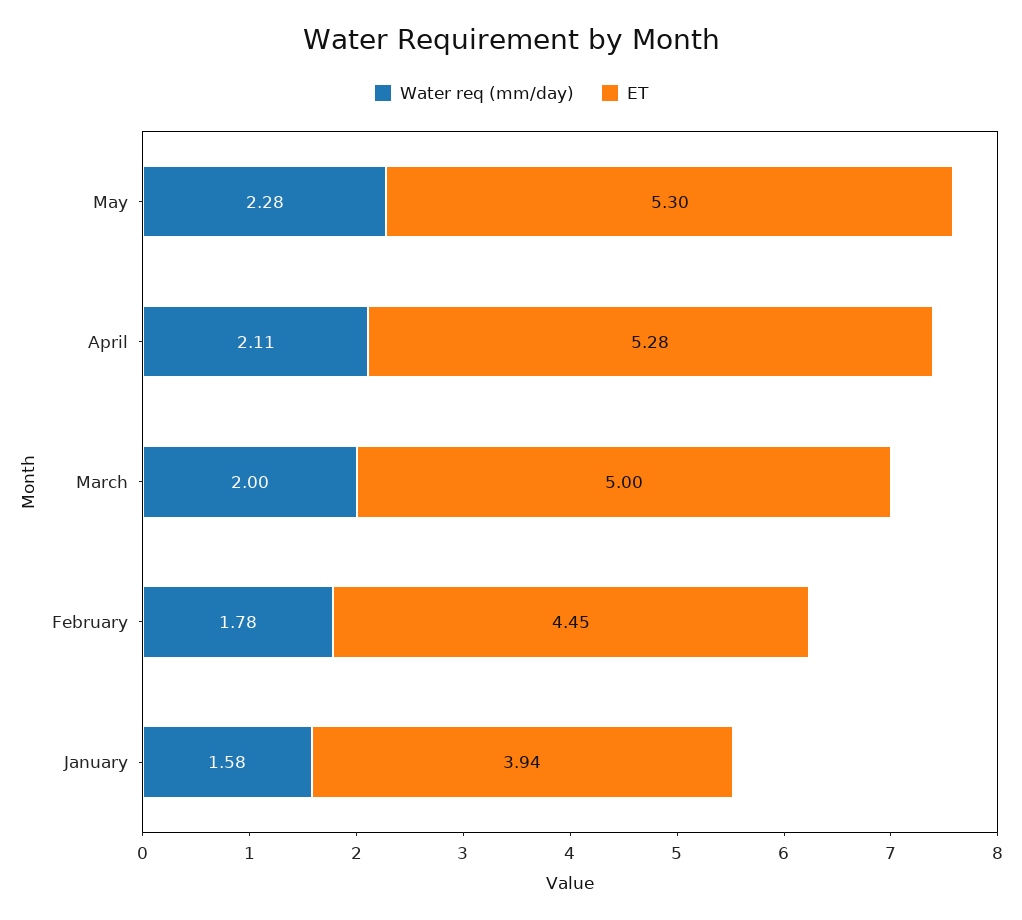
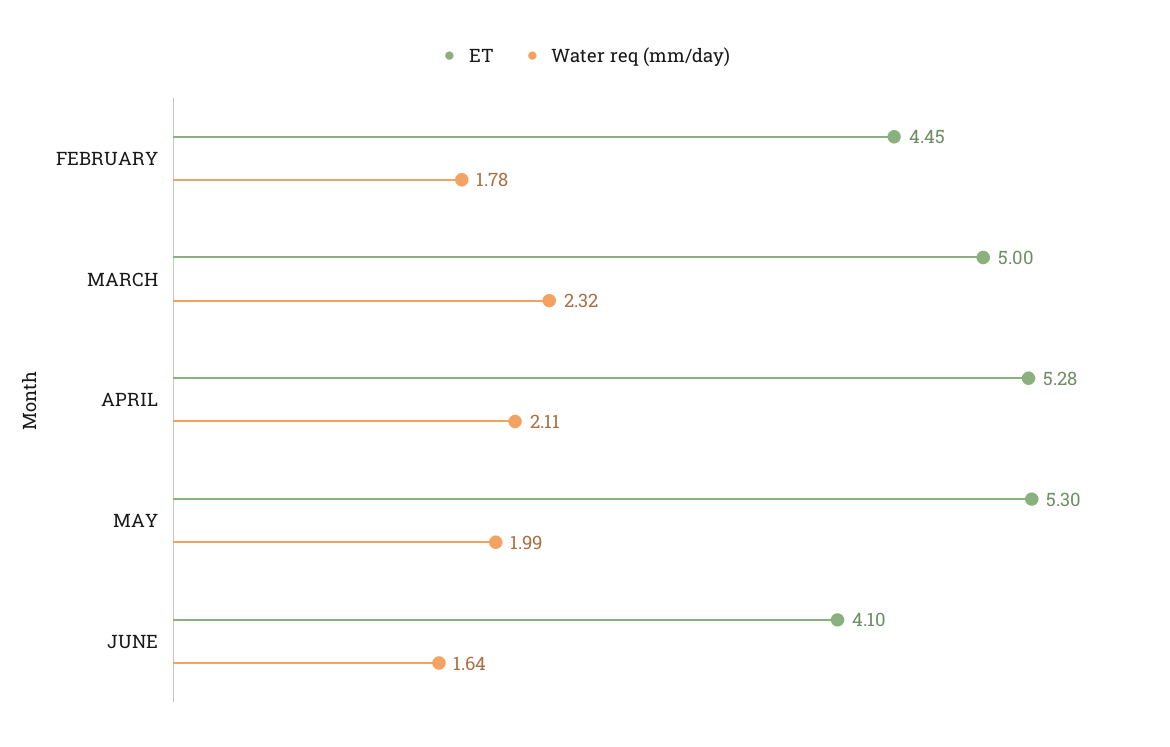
Water req (mm/day), May: 2.28 -> 1.99
Water req (mm/day), March: 2 -> 2.32
Water req (mm/day), January: 1.58 -> none
ET, January: 3.94 -> none
ET, JUNE: none -> 4.1
Water req (mm/day), JUNE: none -> 1.64

